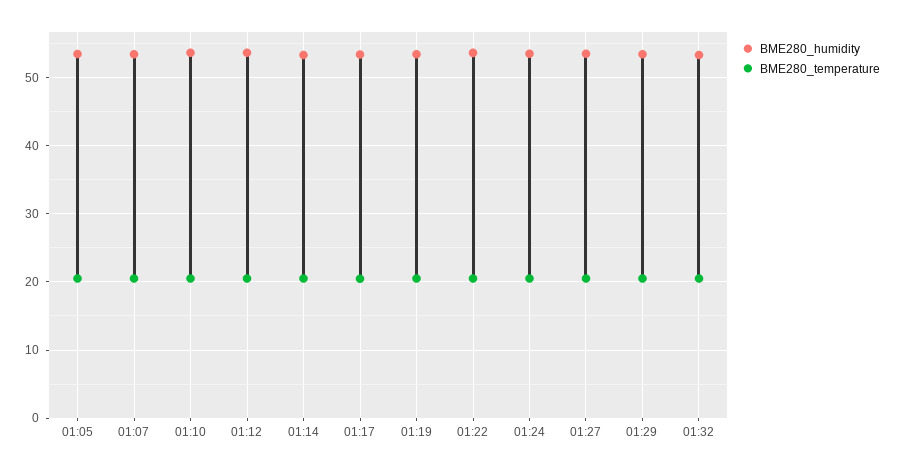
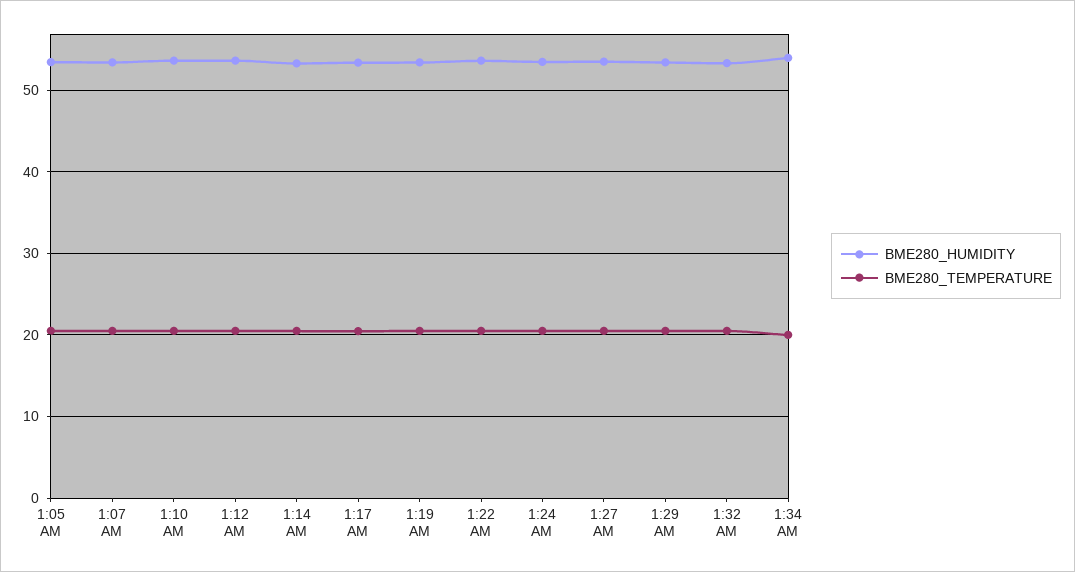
BME280_humidity, 1:34 AM: none -> 54
BME280_temperature, 1:34 AM: none -> 20

